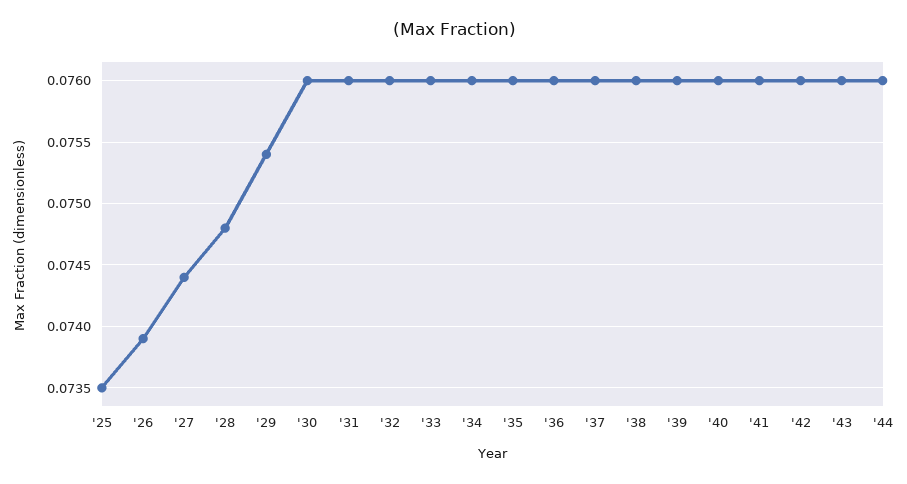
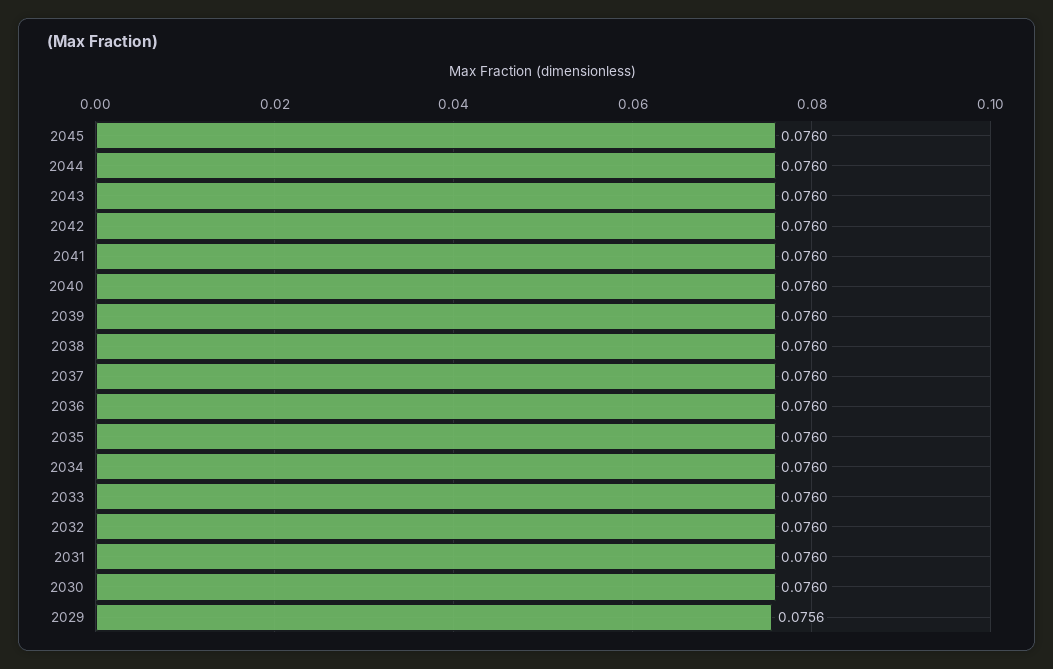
'25: 0.0735 -> none
'26: 0.0739 -> none
'27: 0.0744 -> none
'28: 0.0748 -> none
'29: 0.0754 -> 0.0756
2045: none -> 0.076

